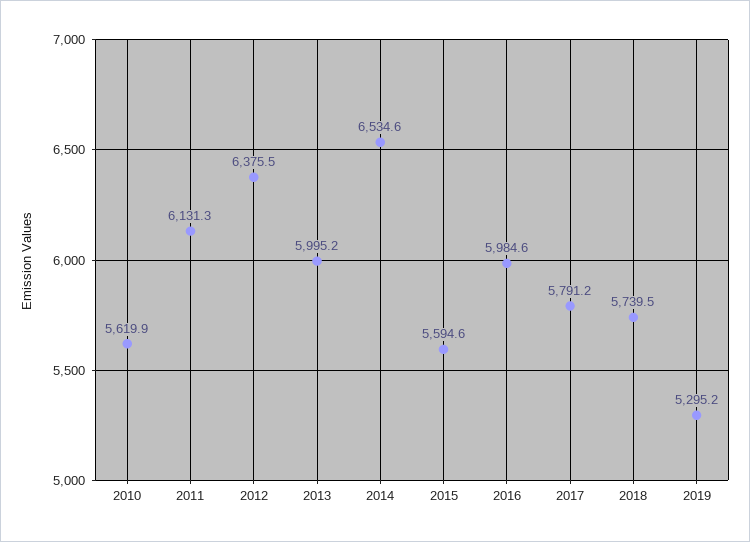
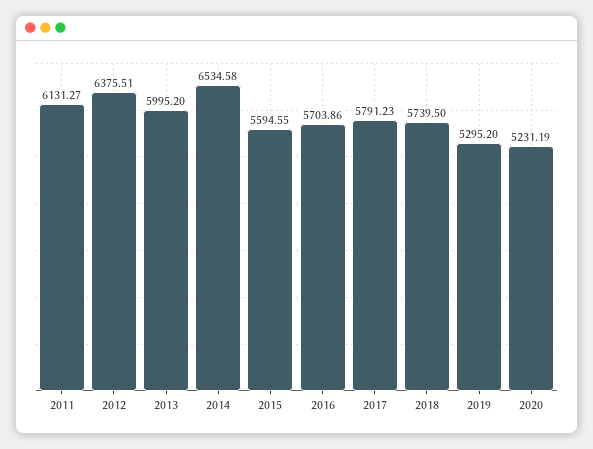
2010: 5619.9 -> none
2016: 5984.6 -> 5703.86
2020: none -> 5231.19

